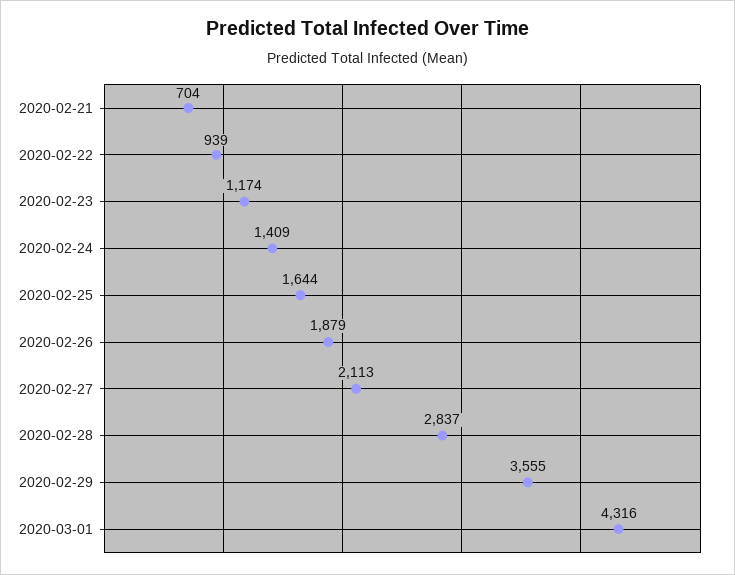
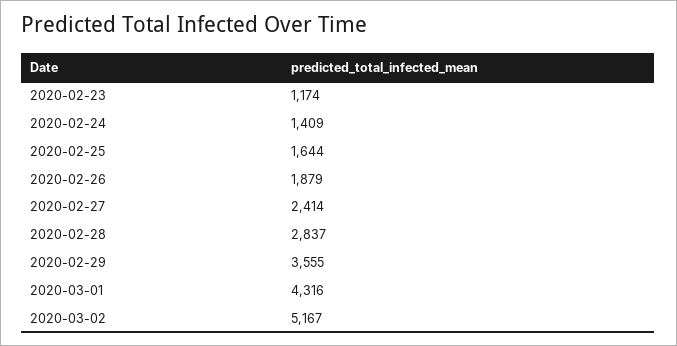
2020-02-21: 704 -> none
2020-02-22: 939 -> none
2020-02-27: 2113 -> 2414
2020-03-02: none -> 5167

